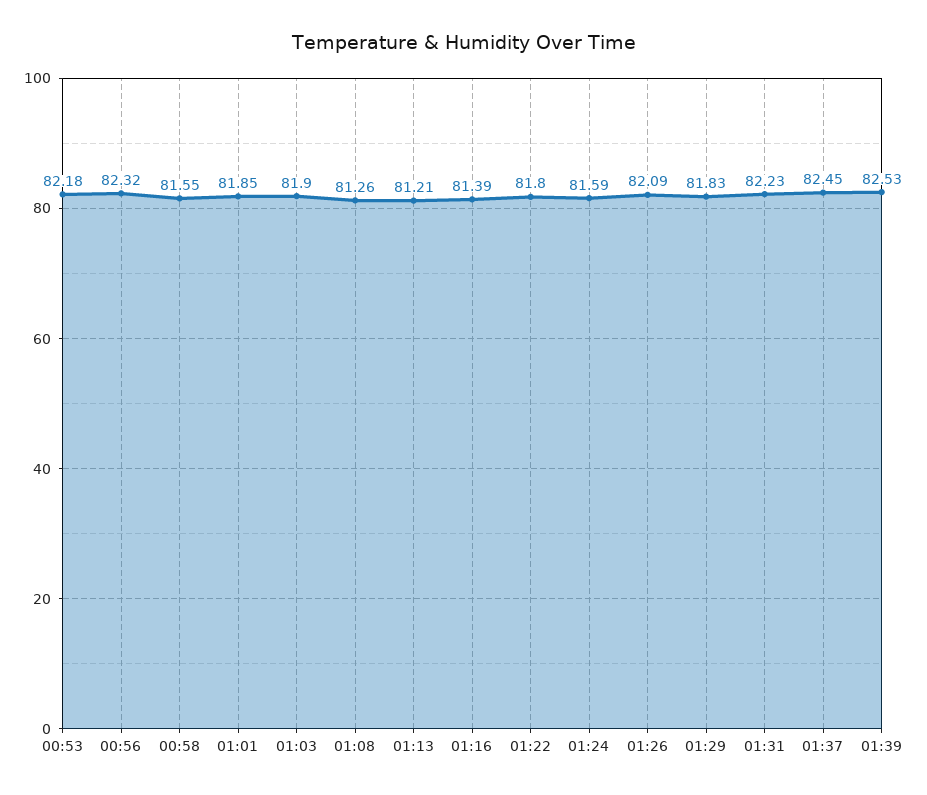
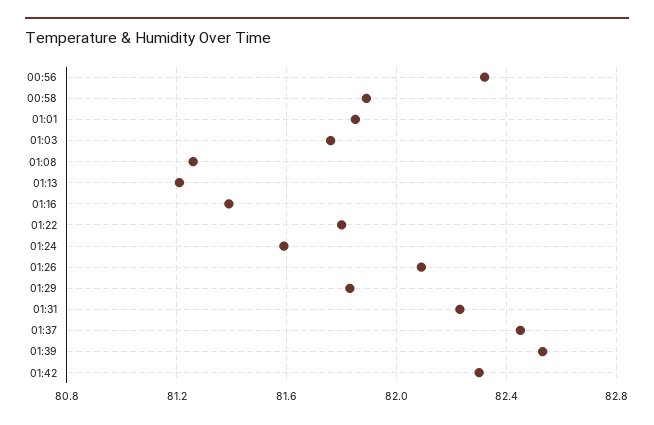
00:53: 82.18 -> none
00:58: 81.55 -> 81.9
01:03: 81.9 -> 81.75
01:42: none -> 82.3

